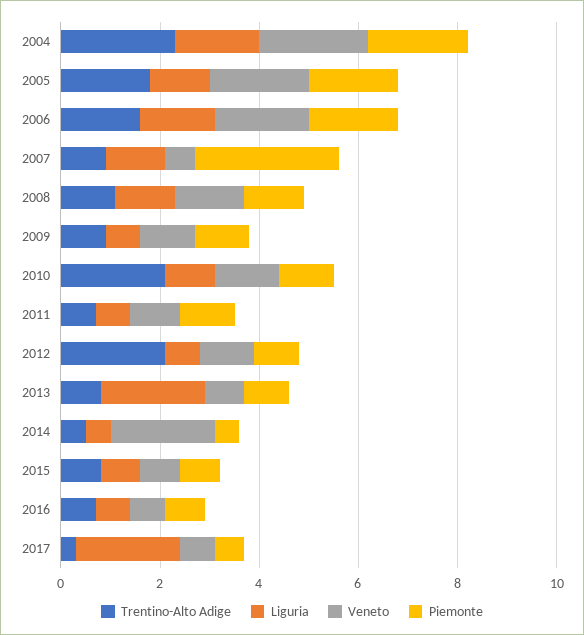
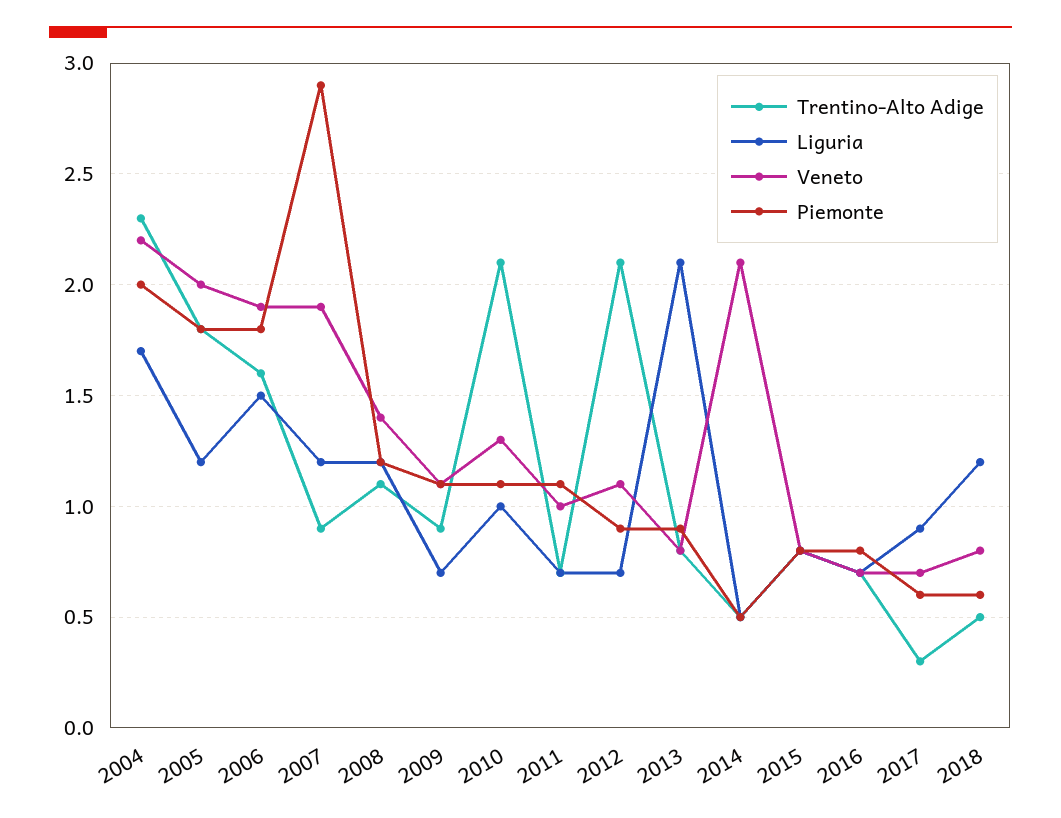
Veneto, 2007: 0.5 -> 1.9
Liguria, 2017: 2 -> 0.9
Trentino-Alto Adige, 2018: none -> 0.5
Liguria, 2018: none -> 1.2
Veneto, 2018: none -> 0.8
Piemonte, 2018: none -> 0.6

